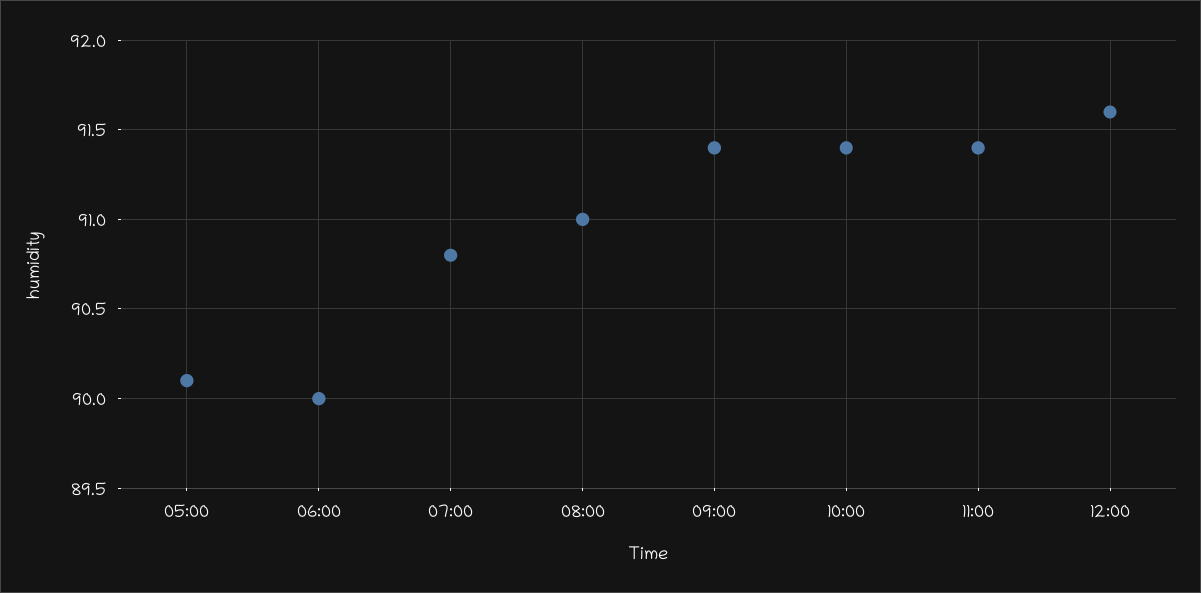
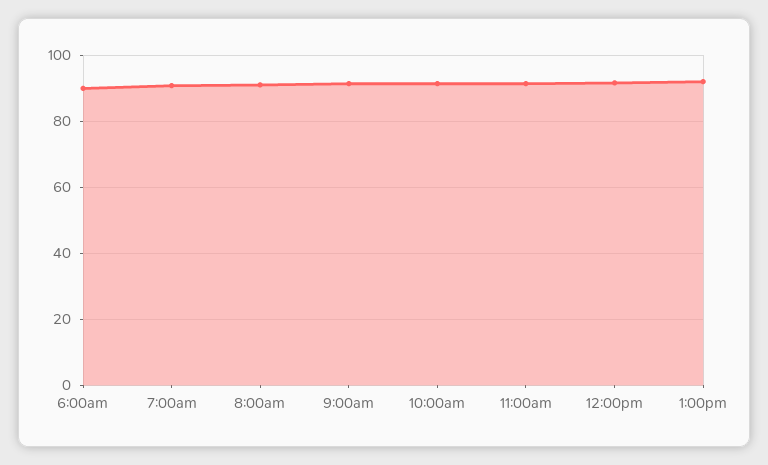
05:00: 90.1 -> none
1:00pm: none -> 92

